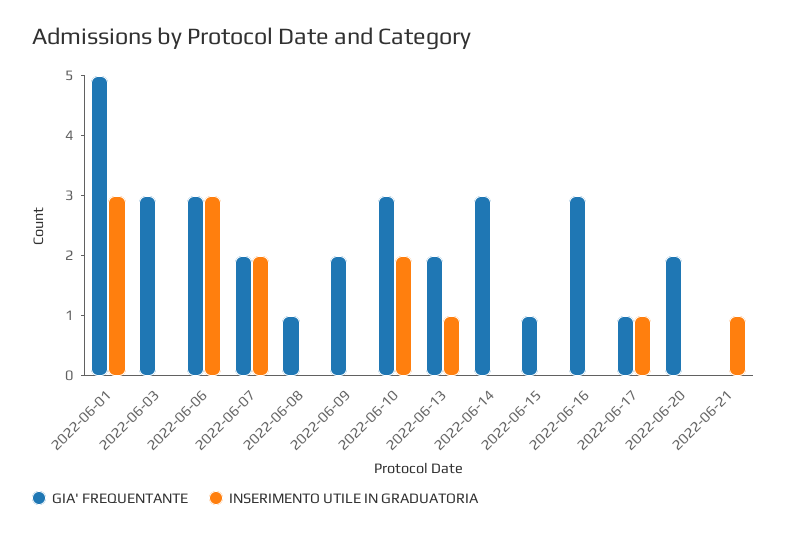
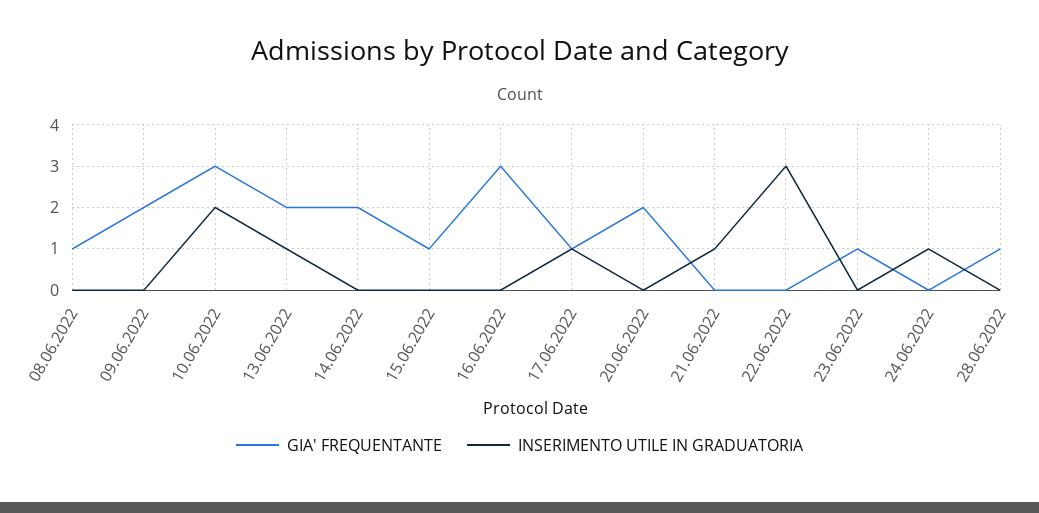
GIA' FREQUENTANTE, 2022-06-01: 5 -> none
INSERIMENTO UTILE IN GRADUATORIA, 2022-06-01: 3 -> none
GIA' FREQUENTANTE, 2022-06-03: 3 -> none
INSERIMENTO UTILE IN GRADUATORIA, 2022-06-03: 0 -> none
GIA' FREQUENTANTE, 2022-06-06: 3 -> none
INSERIMENTO UTILE IN GRADUATORIA, 2022-06-06: 3 -> none
GIA' FREQUENTANTE, 2022-06-07: 2 -> none
INSERIMENTO UTILE IN GRADUATORIA, 2022-06-07: 2 -> none
GIA' FREQUENTANTE, 2022-06-14: 3 -> 2
GIA' FREQUENTANTE, 22.06.2022: none -> 0
INSERIMENTO UTILE IN GRADUATORIA, 22.06.2022: none -> 3
GIA' FREQUENTANTE, 23.06.2022: none -> 1
INSERIMENTO UTILE IN GRADUATORIA, 23.06.2022: none -> 0
GIA' FREQUENTANTE, 24.06.2022: none -> 0
INSERIMENTO UTILE IN GRADUATORIA, 24.06.2022: none -> 1
GIA' FREQUENTANTE, 28.06.2022: none -> 1
INSERIMENTO UTILE IN GRADUATORIA, 28.06.2022: none -> 0

